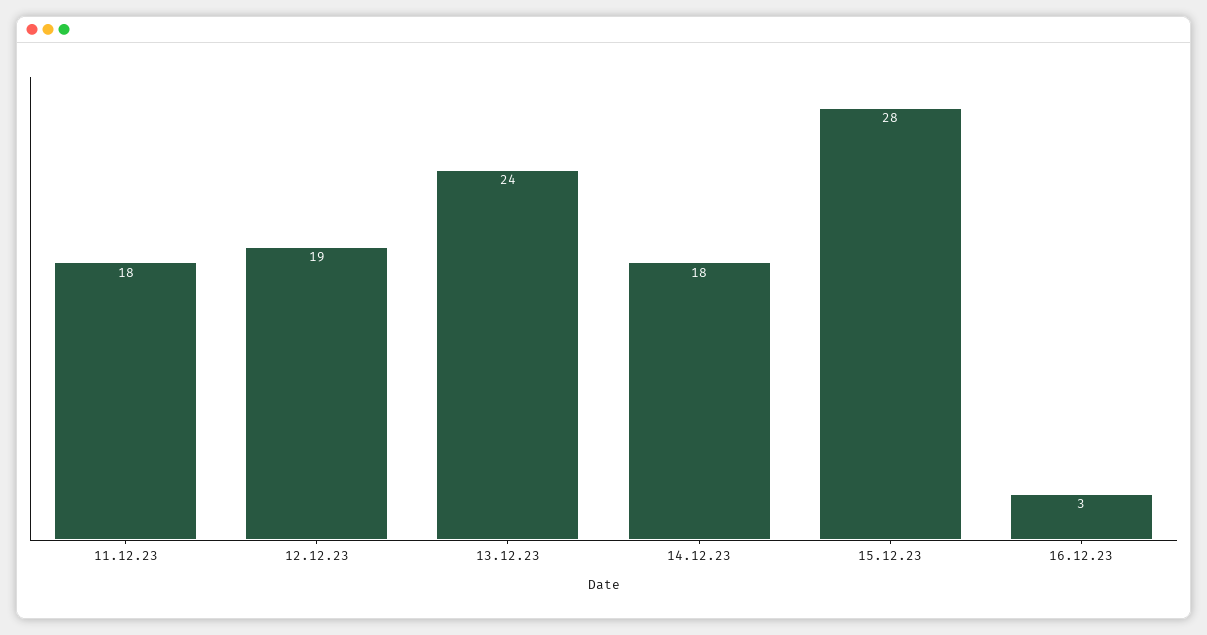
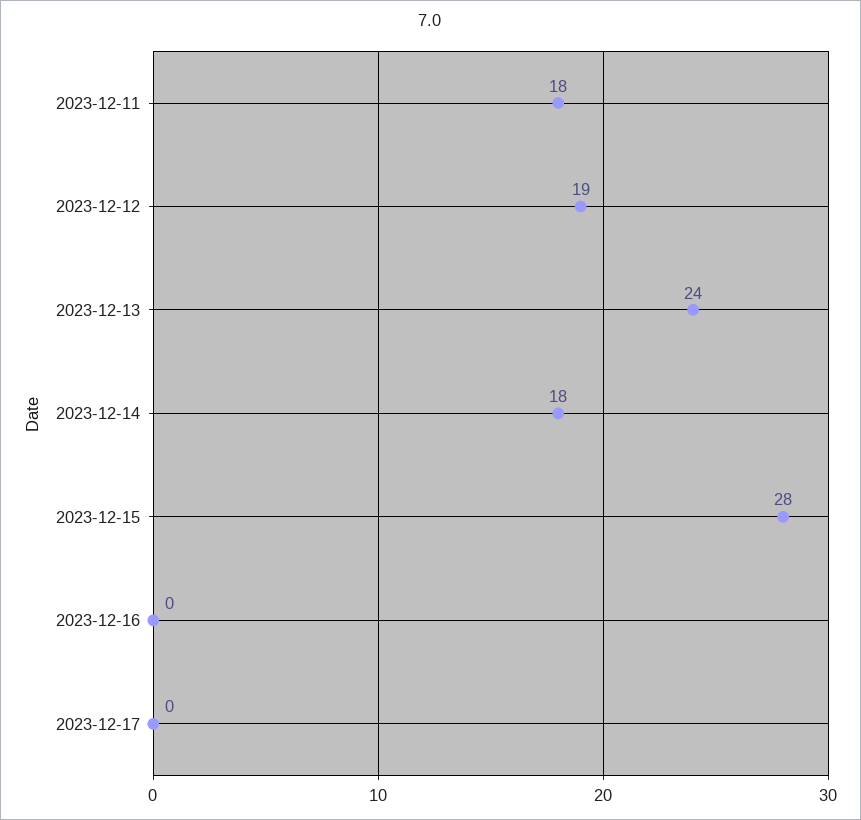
16.12.23: 3 -> 0
2023-12-17: none -> 0

